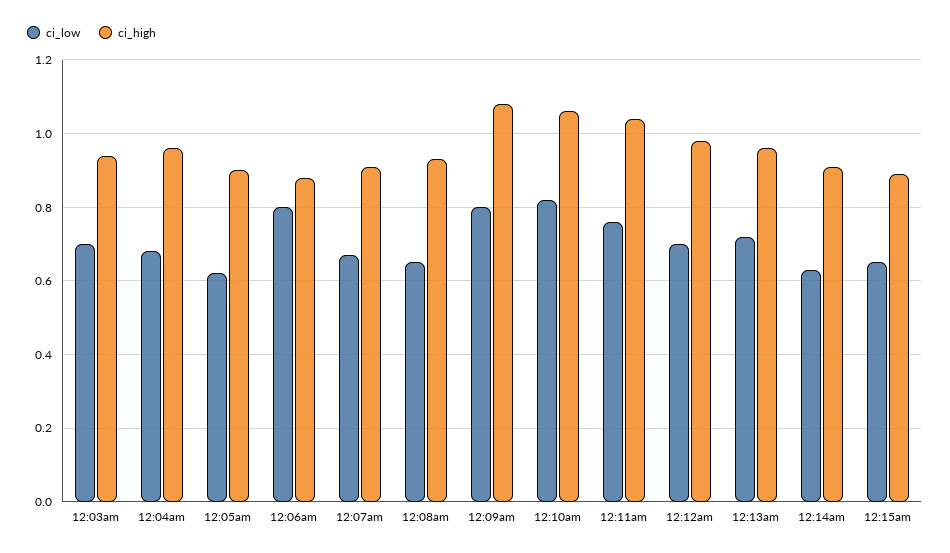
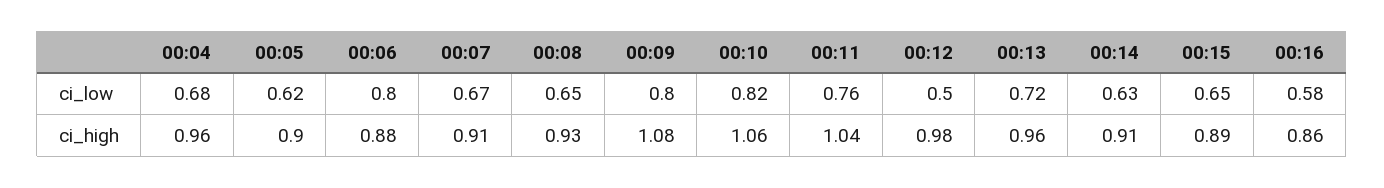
ci_low, 12:03am: 0.7 -> none
ci_high, 12:03am: 0.95 -> none
ci_low, 12:12am: 0.7 -> 0.5
ci_low, 00:16: none -> 0.58
ci_high, 00:16: none -> 0.86

